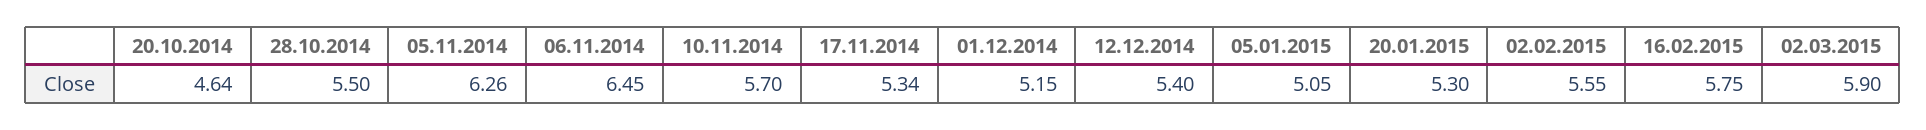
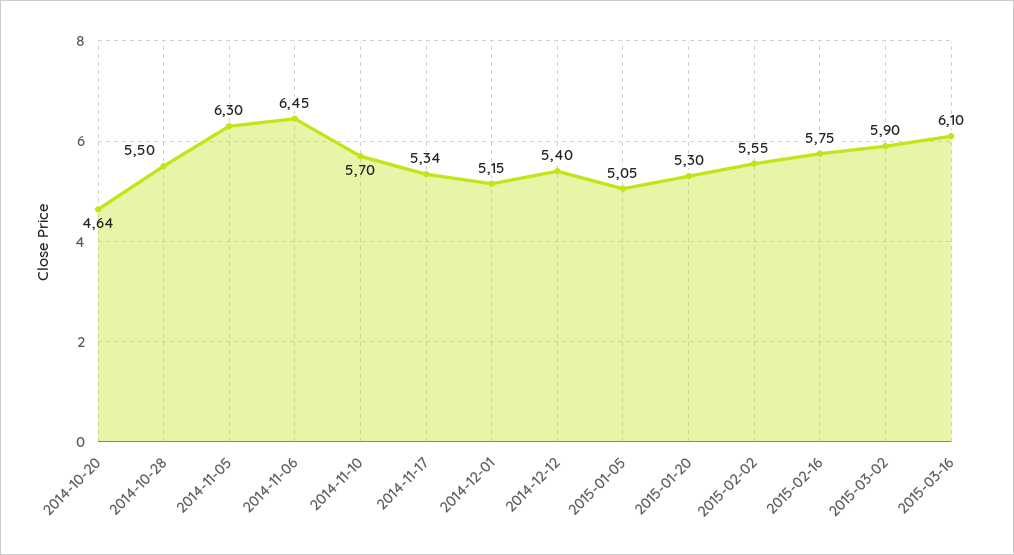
05.11.2014: 6.26 -> 6.3
2015-03-16: none -> 6.1

